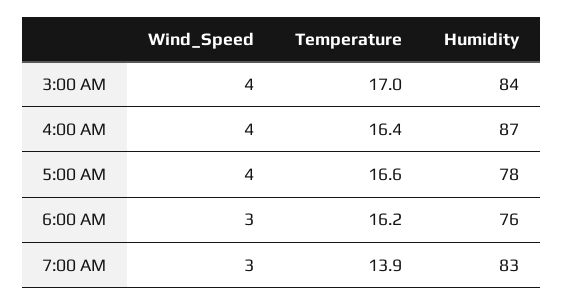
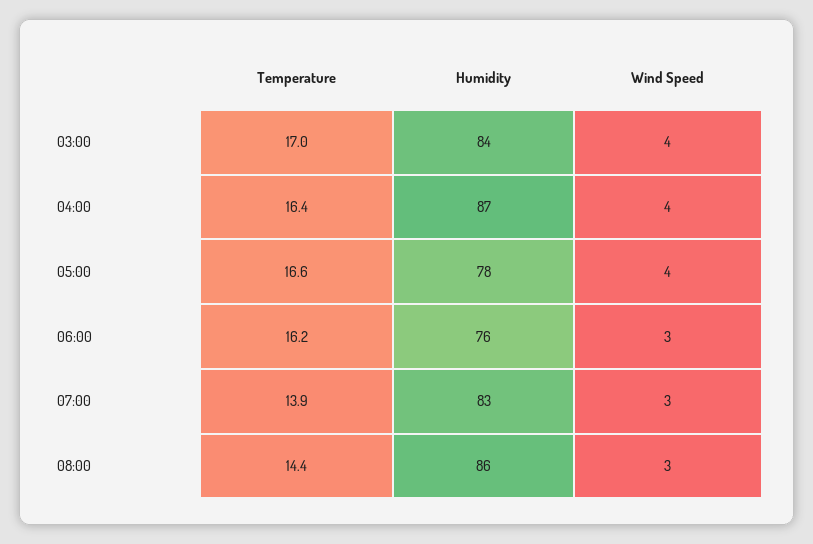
Temperature, 08:00: none -> 14.4
Humidity, 08:00: none -> 86
Wind_Speed, 08:00: none -> 3

